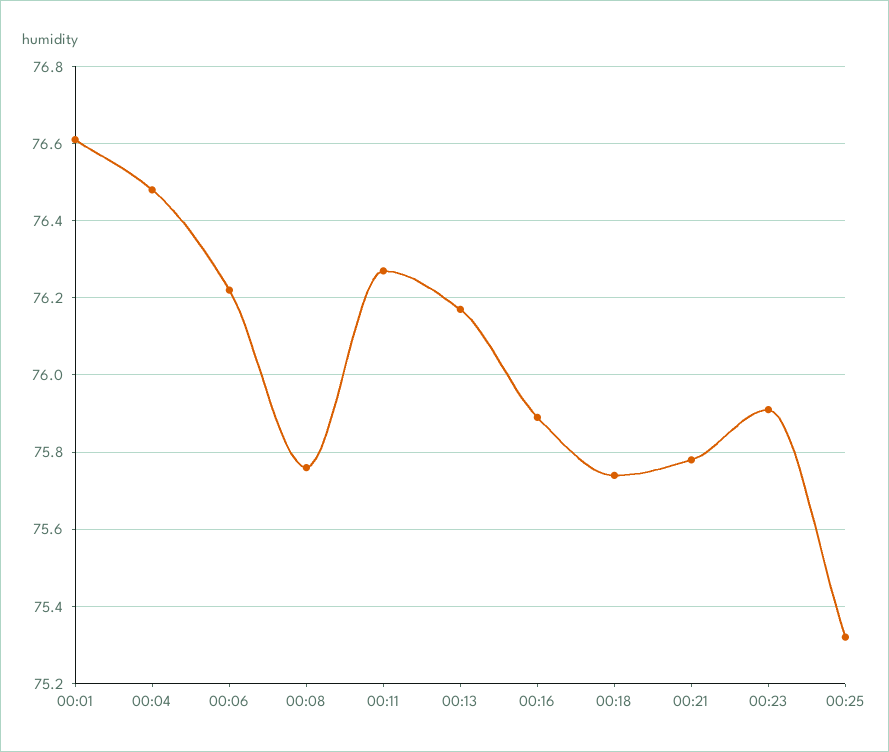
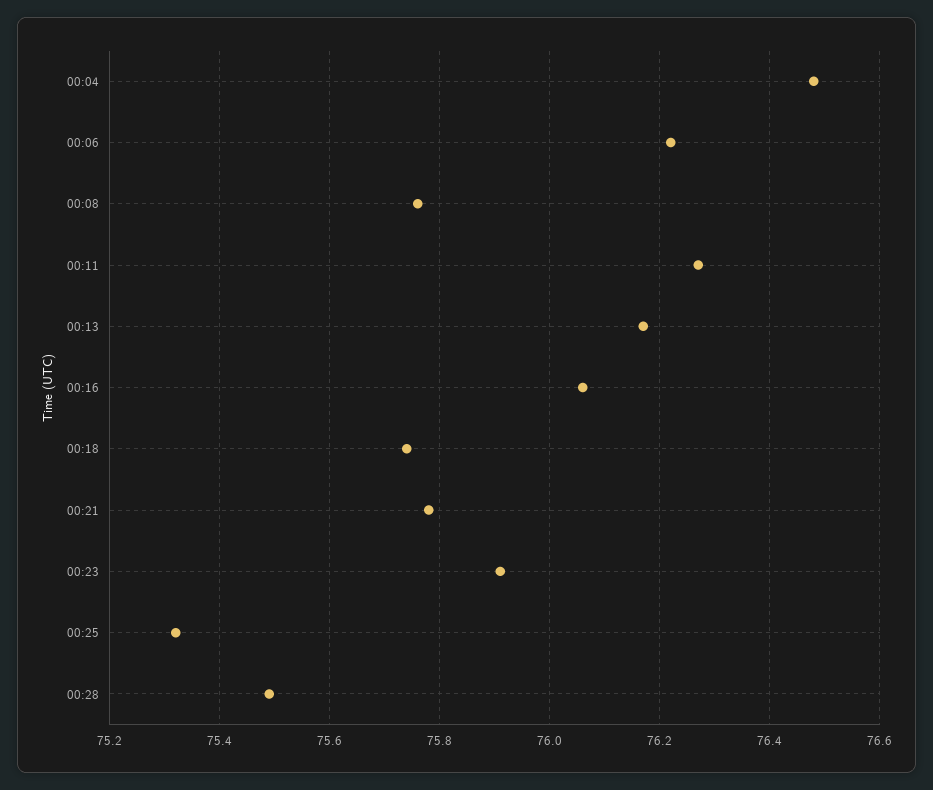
00:01: 76.6 -> none
00:16: 75.9 -> 76.05
00:28: none -> 75.5

